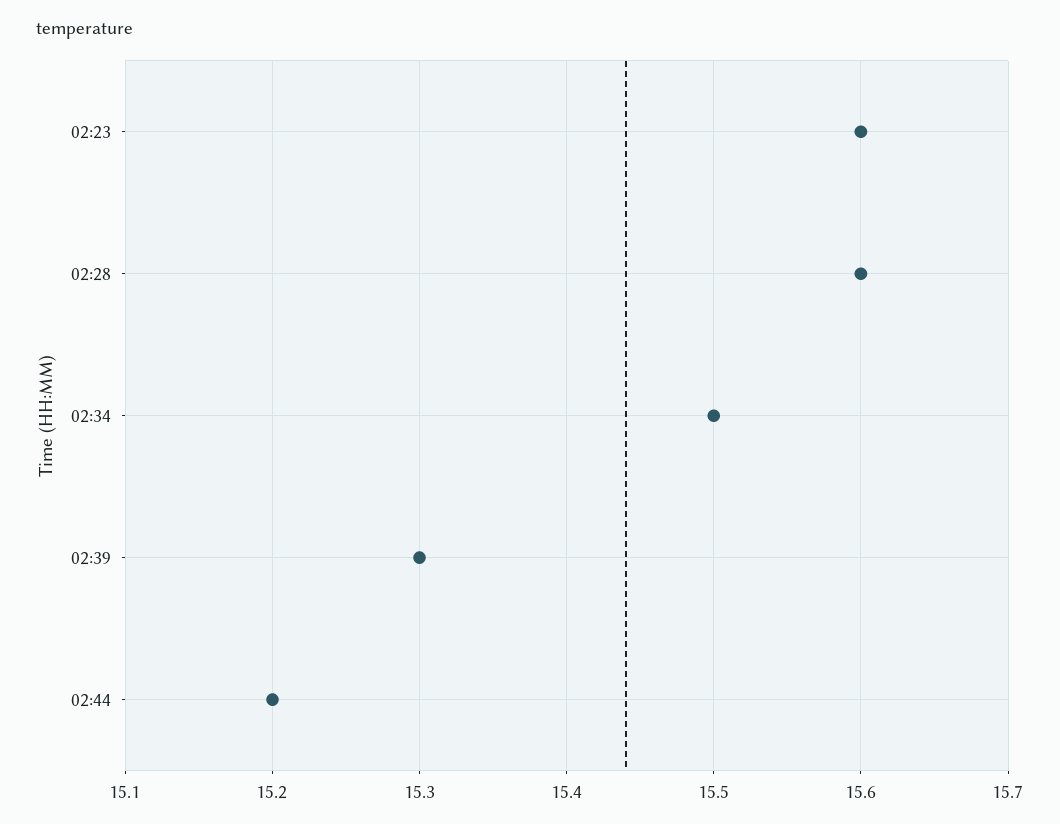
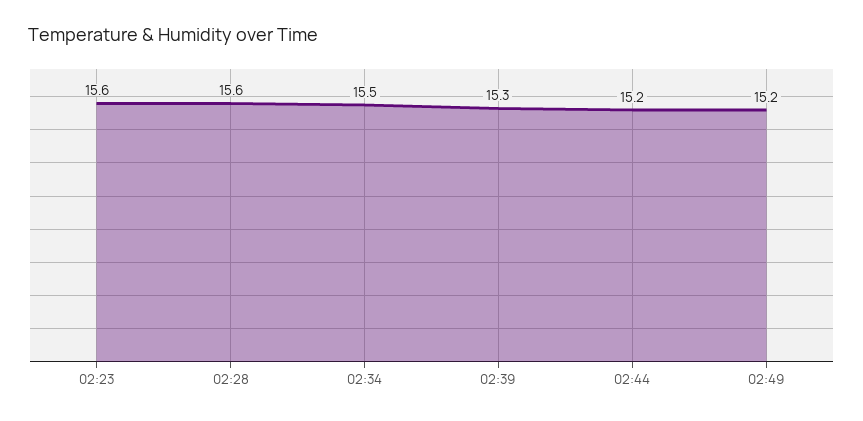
02:49: none -> 15.2

